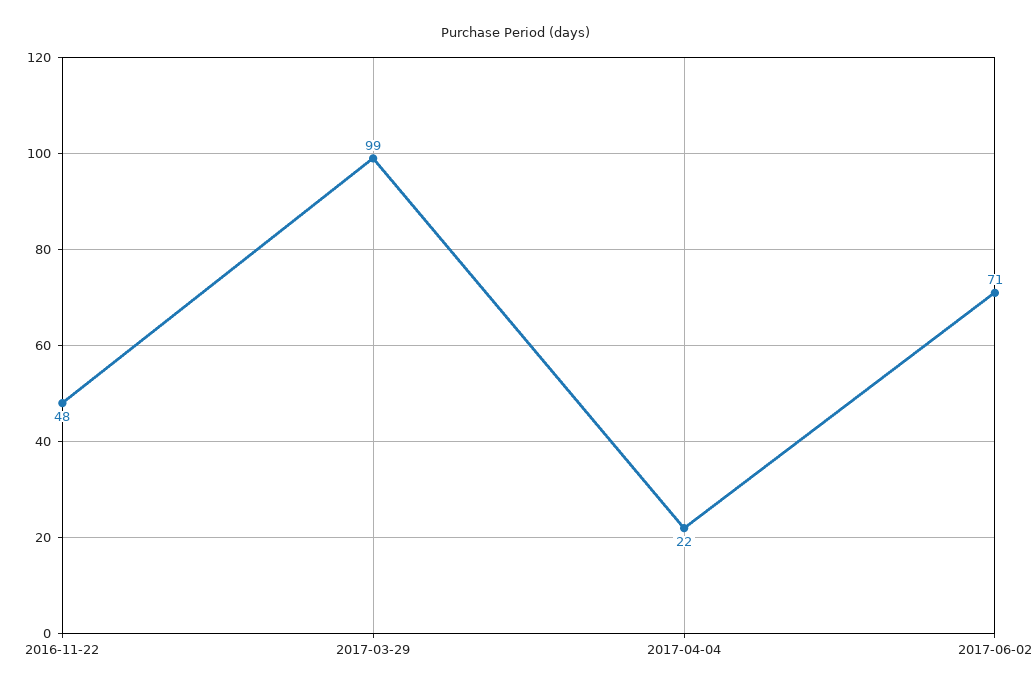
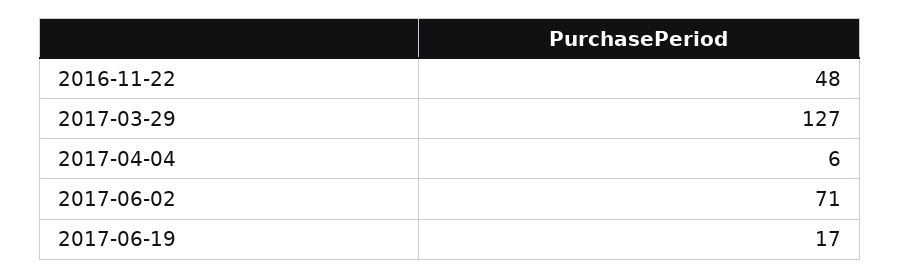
2017-03-29: 99 -> 127
2017-04-04: 22 -> 6
2017-06-19: none -> 17

